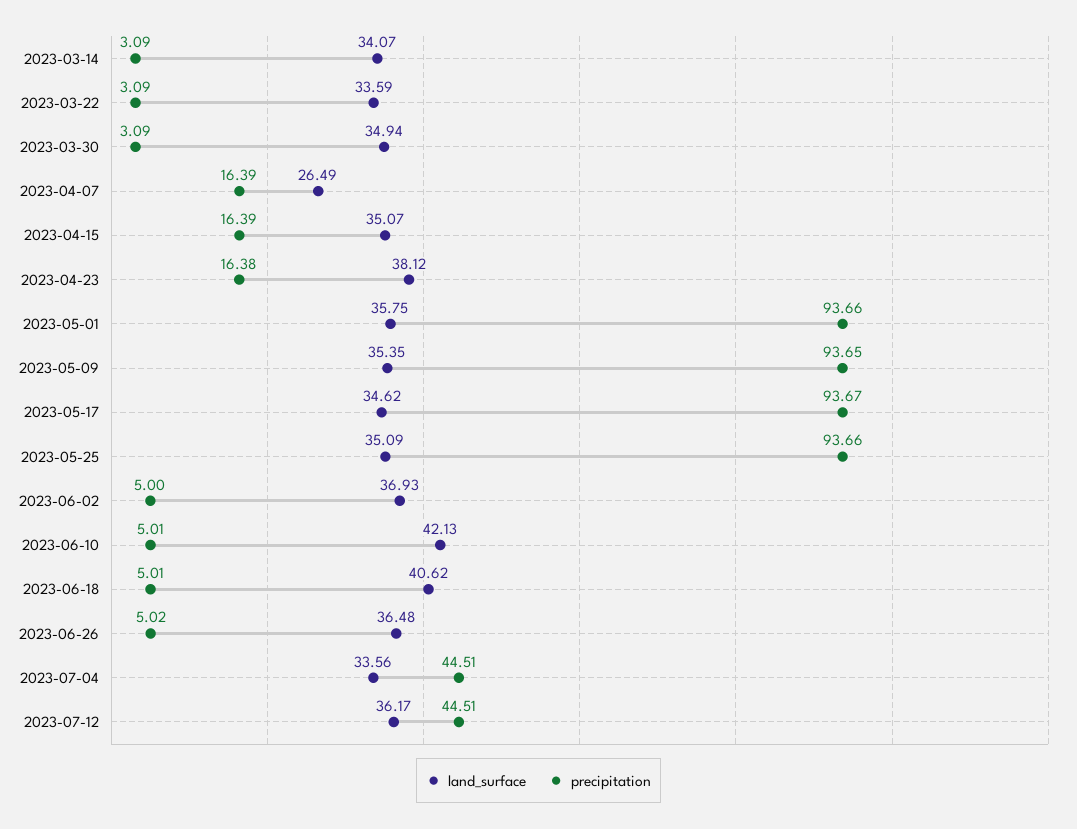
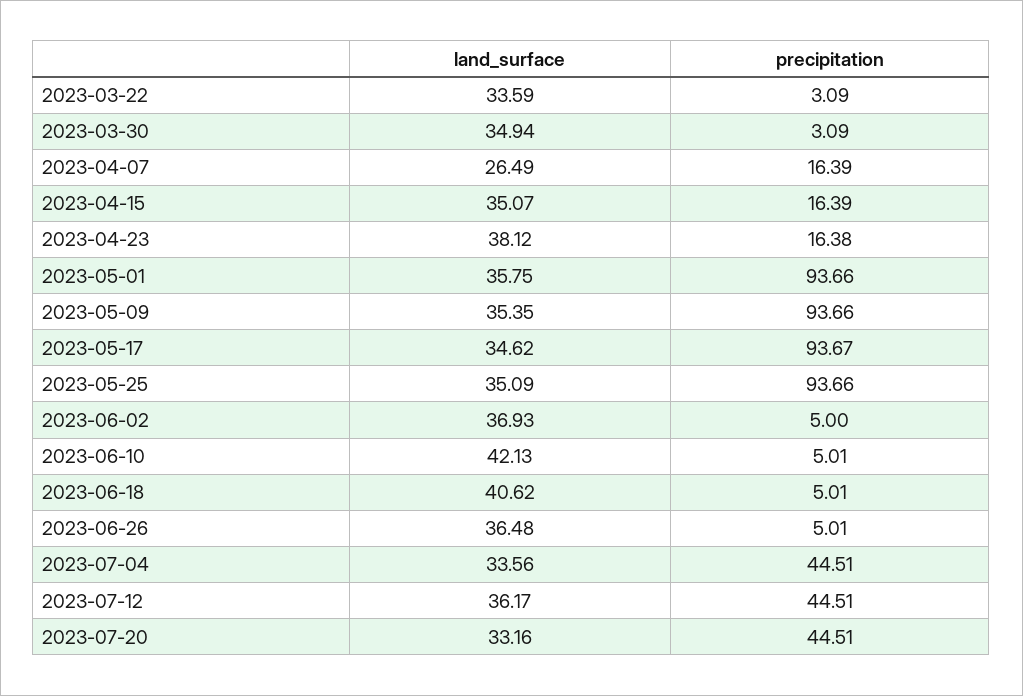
land_surface, 2023-03-14: 34.07 -> none
precipitation, 2023-03-14: 3.09 -> none
precipitation, 2023-05-09: 93.65 -> 93.66
precipitation, 2023-06-26: 5.02 -> 5.01
land_surface, 2023-07-20: none -> 33.16
precipitation, 2023-07-20: none -> 44.51

